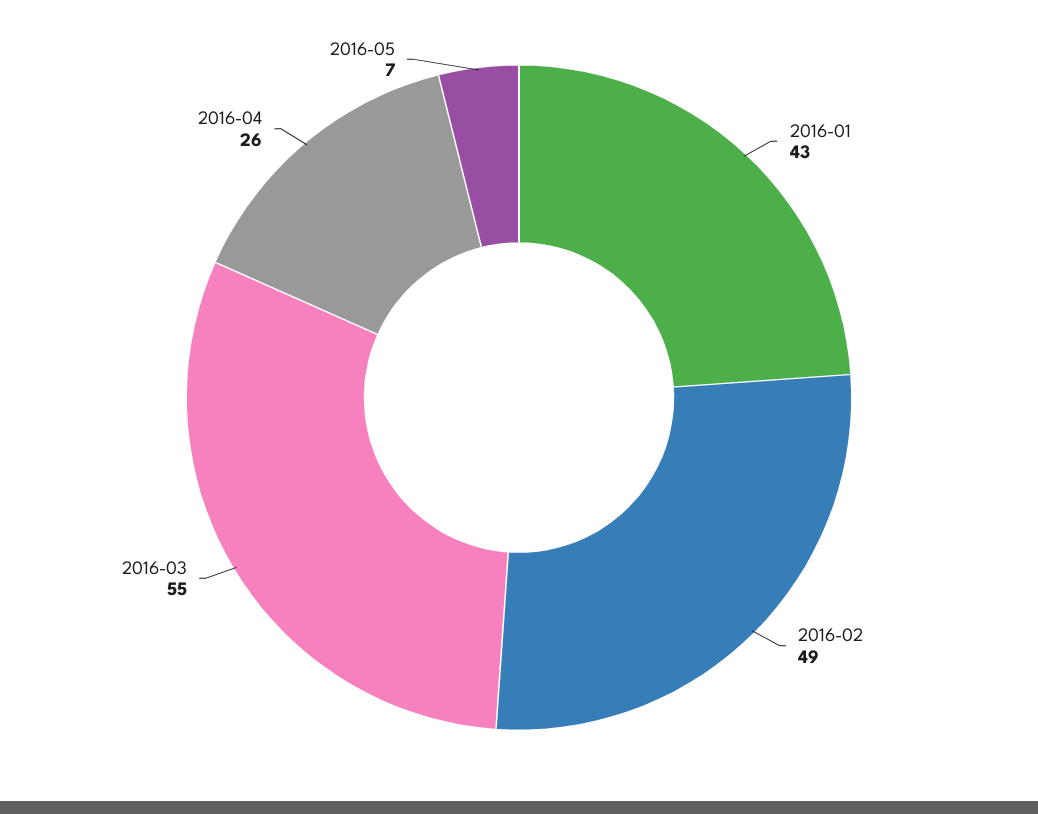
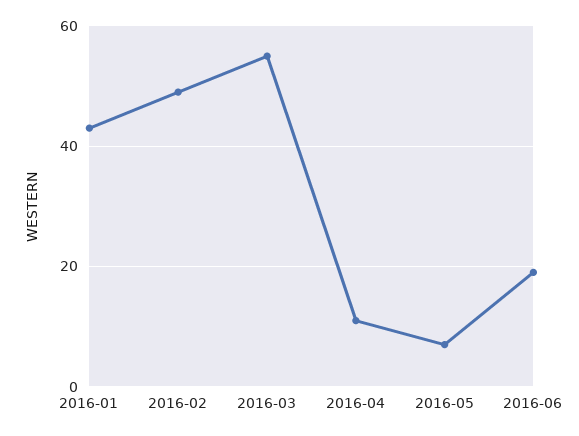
2016-04: 26 -> 10
2016-06: none -> 20

